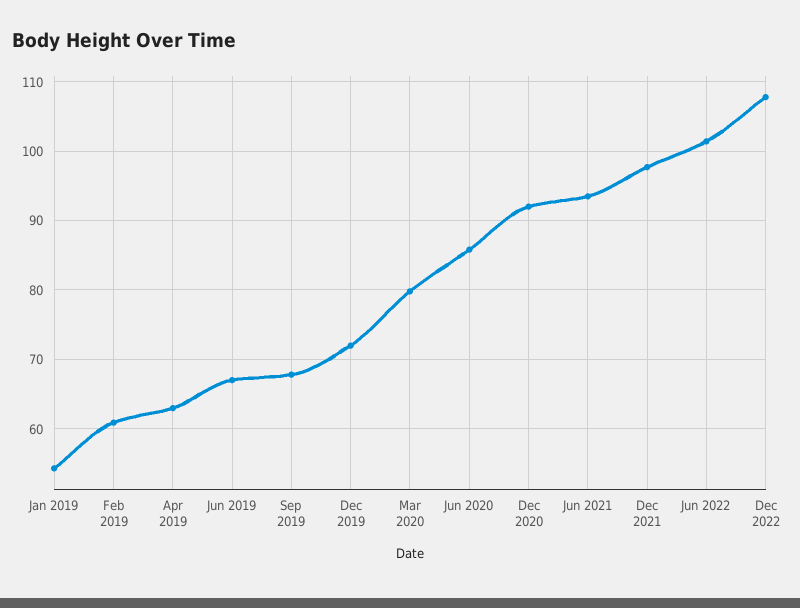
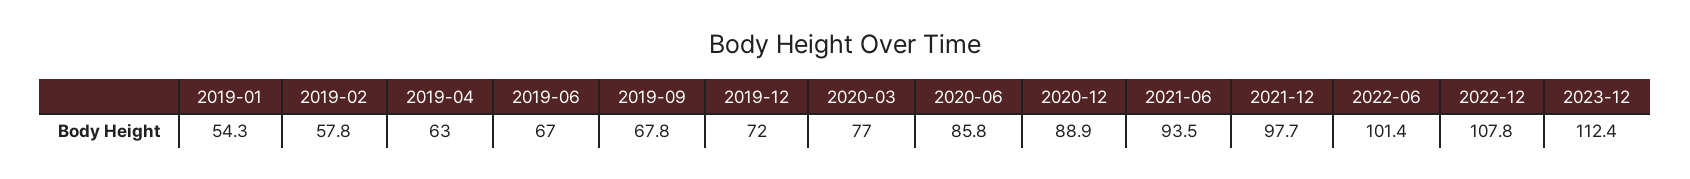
Feb 2019: 61 -> 57.8
Mar 2020: 80 -> 77
Dec 2020: 92 -> 88.9
2023-12: none -> 112.4

